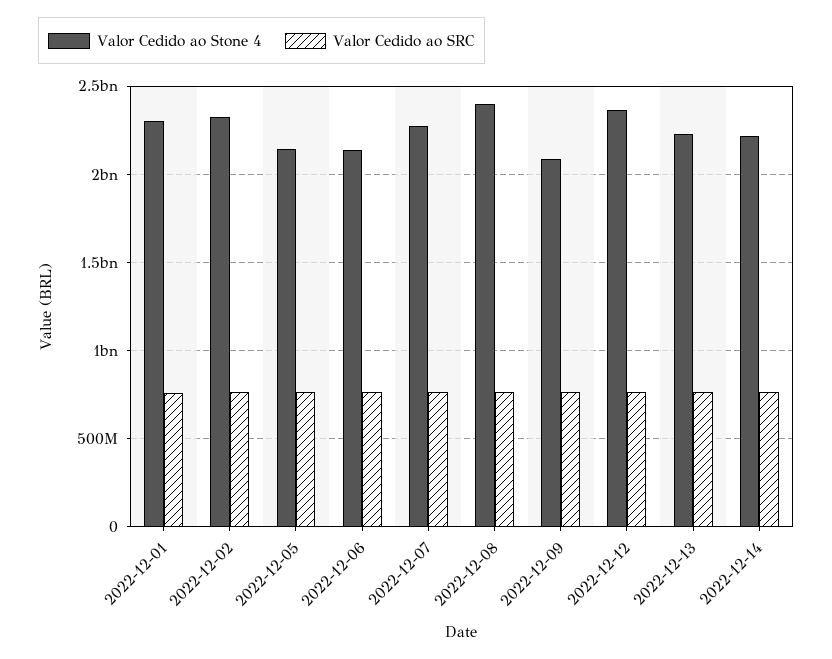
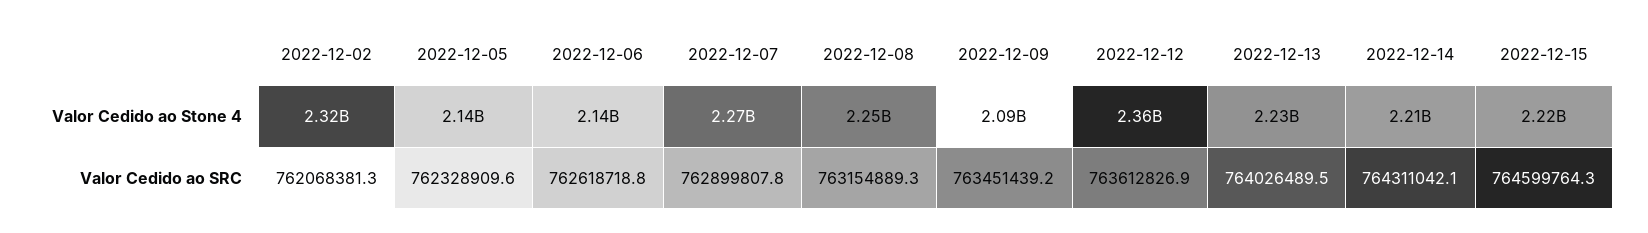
Valor Cedido ao Stone 4, 2022-12-01: 2300000000 -> none
Valor Cedido ao SRC, 2022-12-01: 750000000 -> none
Valor Cedido ao Stone 4, 2022-12-08: 2400000000 -> 2250000000
Valor Cedido ao Stone 4, 2022-12-15: none -> 2220000000
Valor Cedido ao SRC, 2022-12-15: none -> 764599764.3

